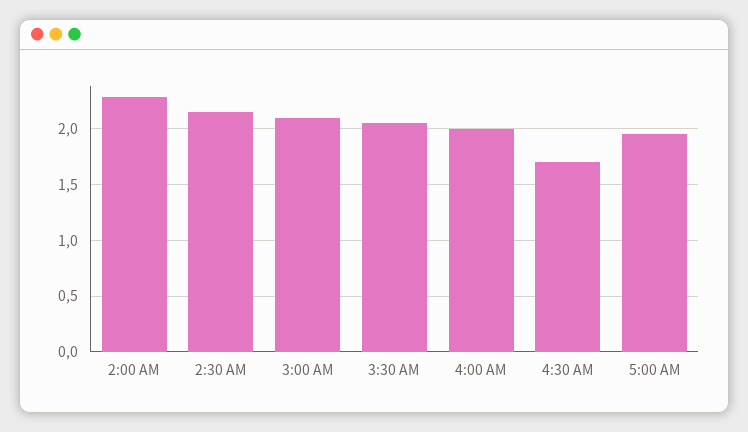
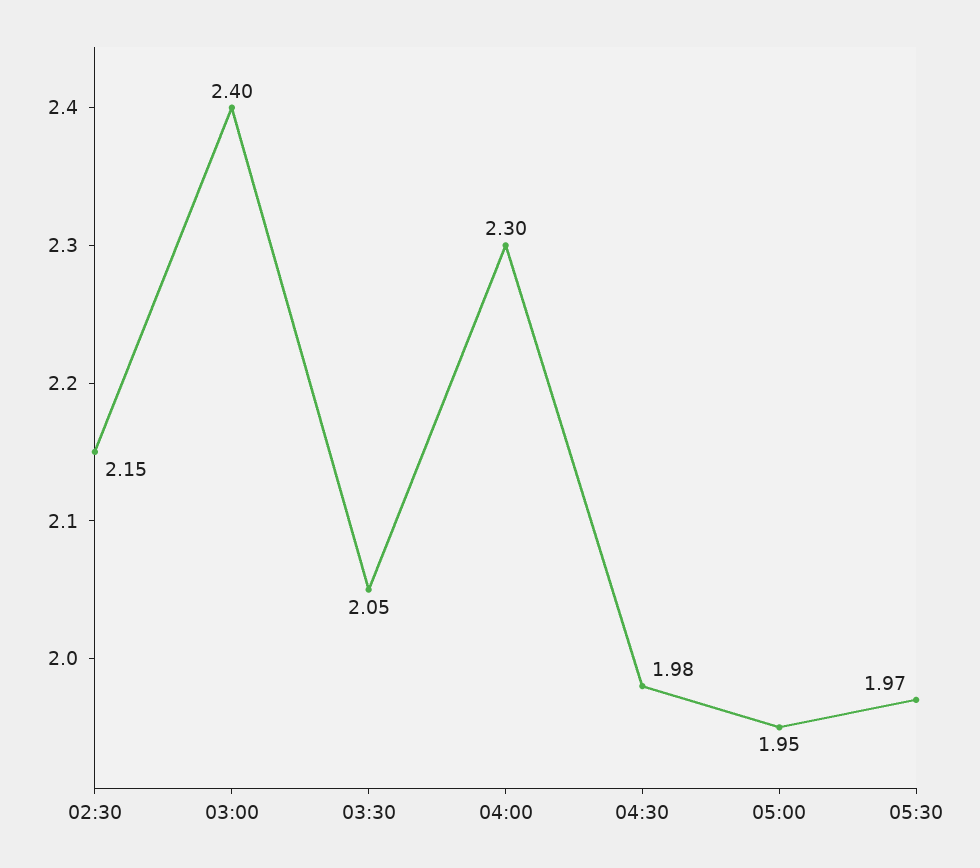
2:00 AM: 2.3 -> none
3:00 AM: 2.1 -> 2.4
4:00 AM: 2 -> 2.3
4:30 AM: 1.7 -> 1.98
05:30: none -> 1.97

